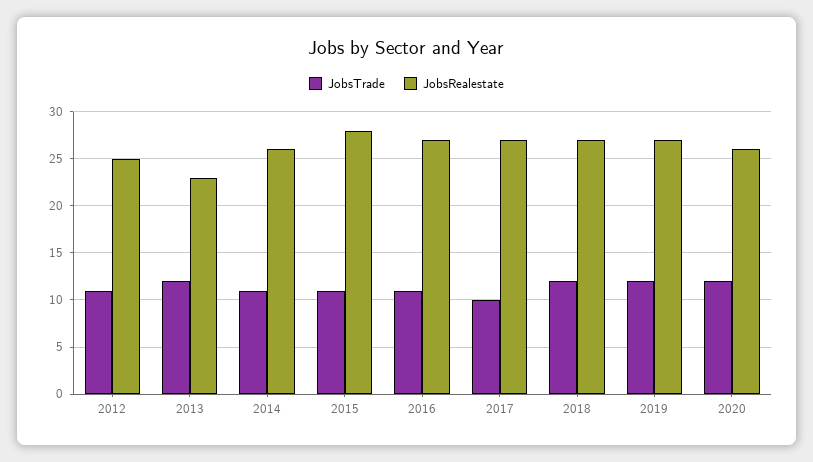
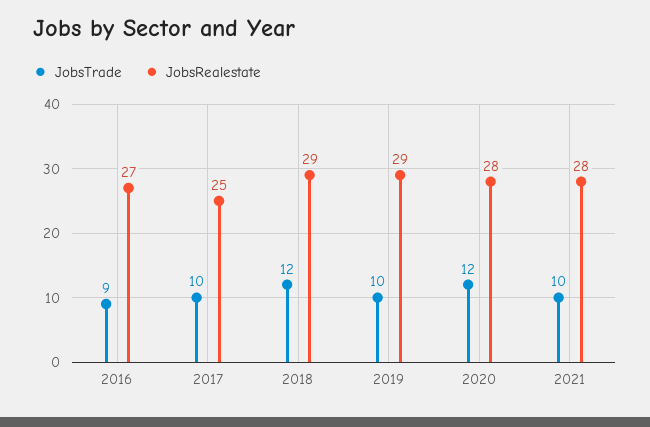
JobsTrade, 2012: 11 -> none
JobsRealestate, 2012: 25 -> none
JobsTrade, 2013: 12 -> none
JobsRealestate, 2013: 23 -> none
JobsTrade, 2014: 11 -> none
JobsRealestate, 2014: 26 -> none
JobsTrade, 2015: 11 -> none
JobsRealestate, 2015: 28 -> none
JobsTrade, 2016: 11 -> 9
JobsRealestate, 2017: 27 -> 25
JobsRealestate, 2018: 27 -> 29
JobsTrade, 2019: 12 -> 10
JobsRealestate, 2019: 27 -> 29
JobsRealestate, 2020: 26 -> 28
JobsTrade, 2021: none -> 10
JobsRealestate, 2021: none -> 28

